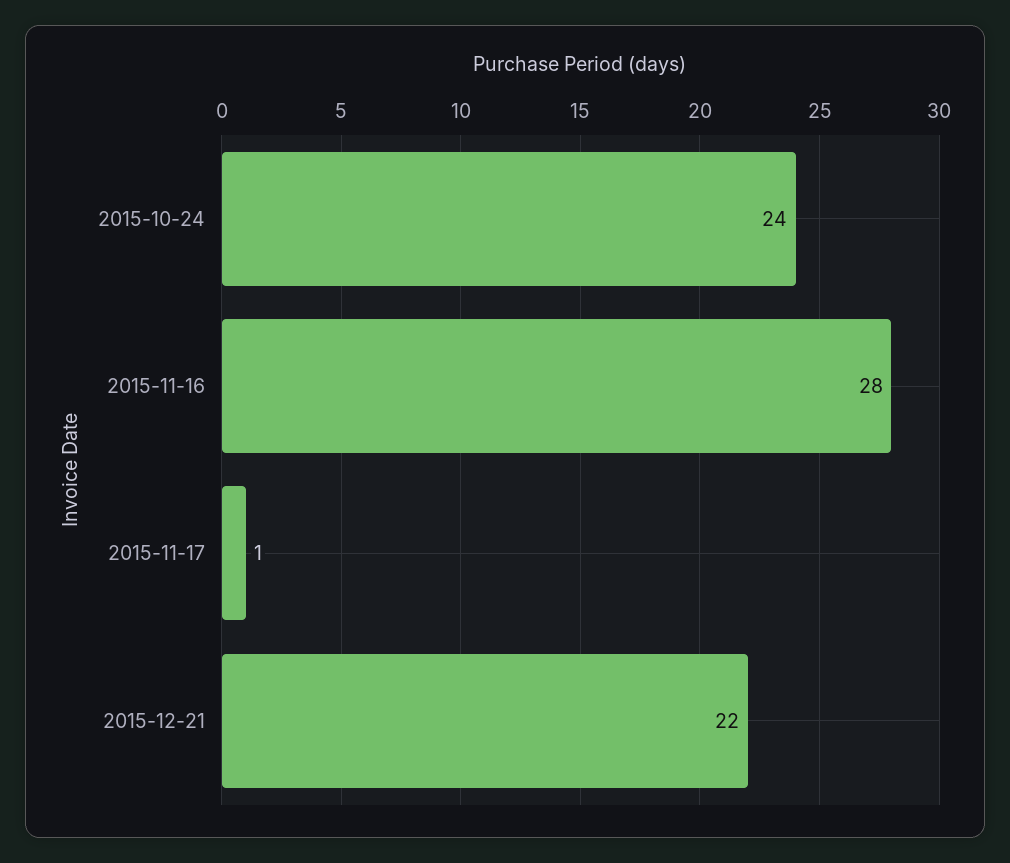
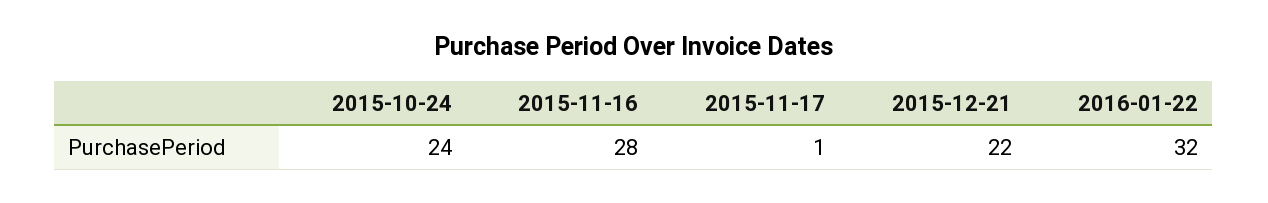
2016-01-22: none -> 32

